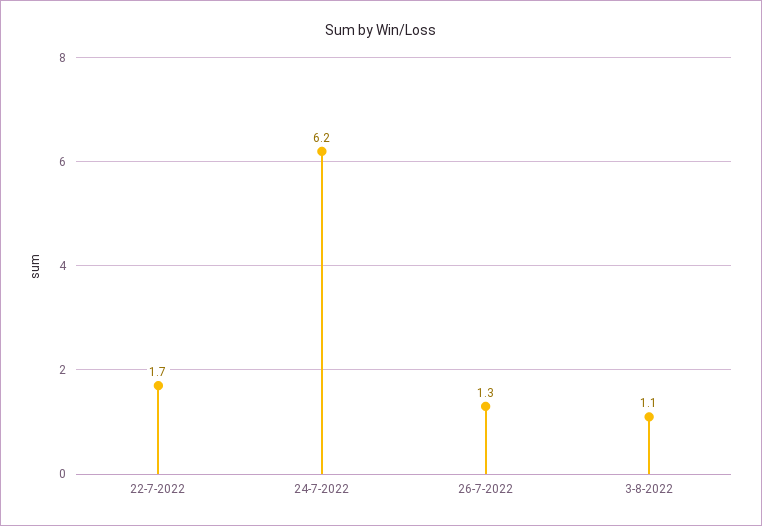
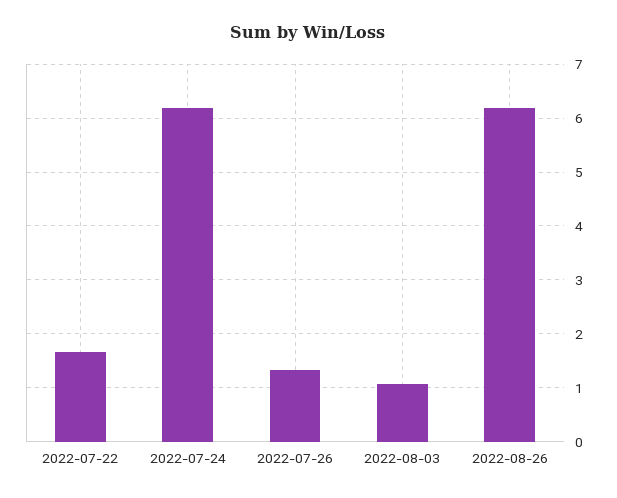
2022-08-26: none -> 6.2

